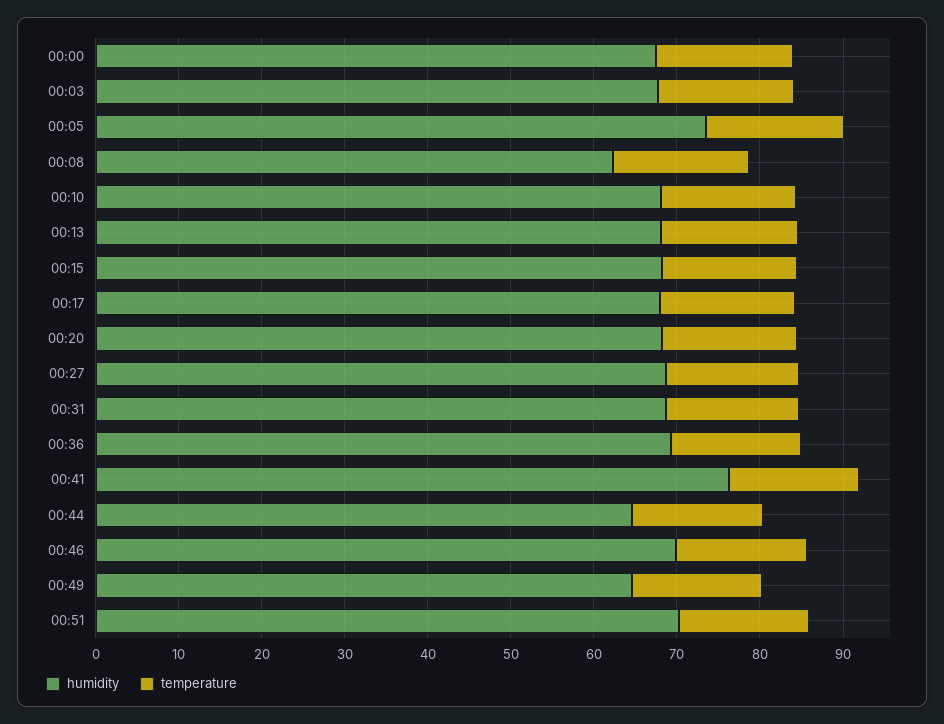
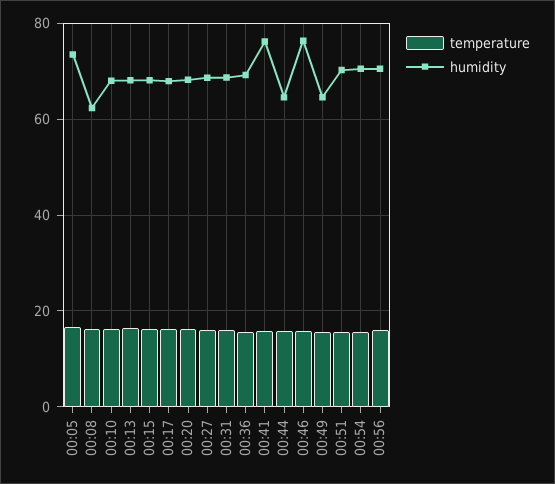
humidity, 00:00: 68 -> none
temperature, 00:00: 16 -> none
humidity, 00:03: 68 -> none
temperature, 00:03: 16 -> none
humidity, 00:46: 70 -> 76
temperature, 00:54: none -> 16
humidity, 00:54: none -> 70
temperature, 00:56: none -> 16
humidity, 00:56: none -> 70

